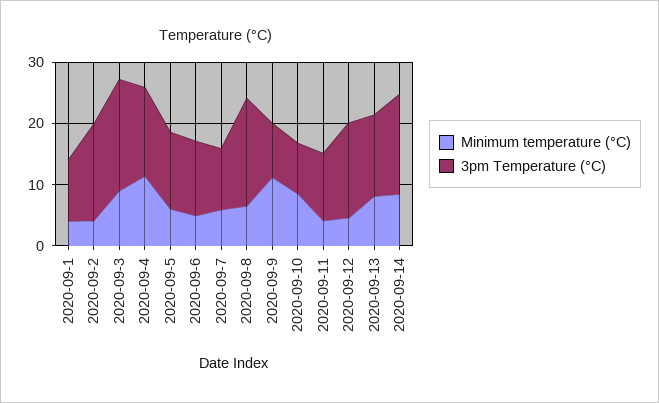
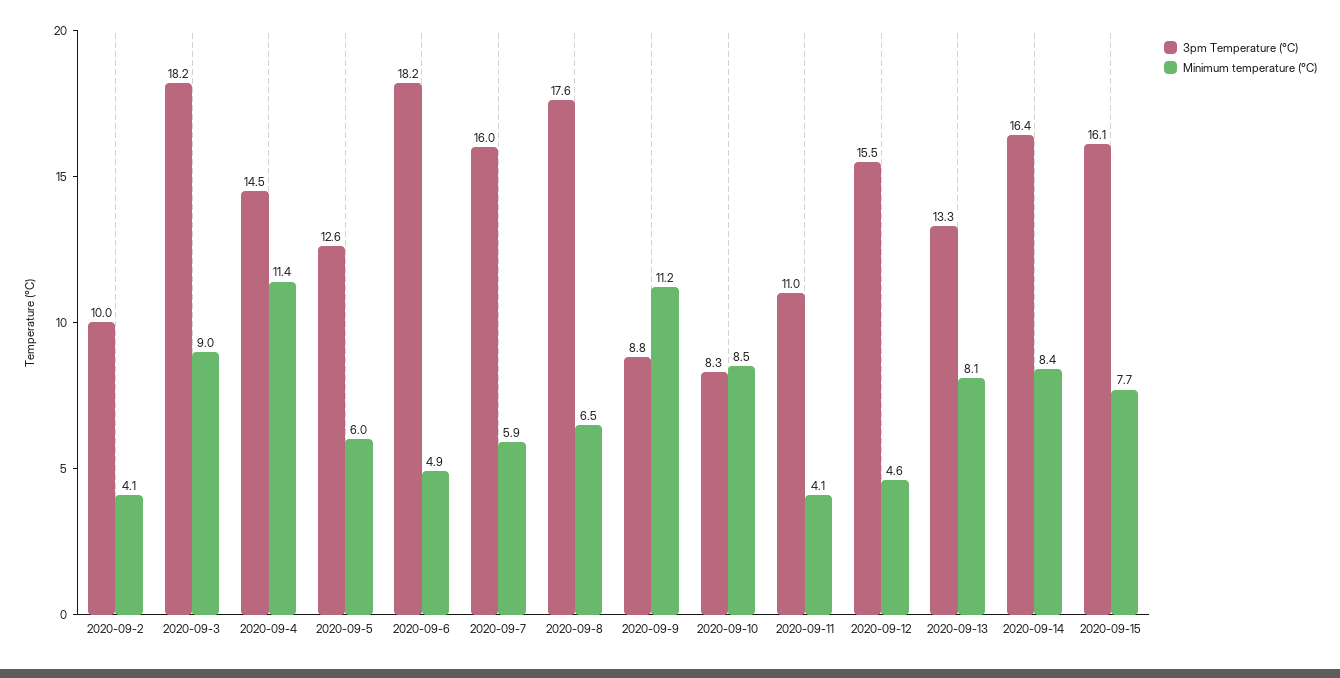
Minimum temperature (°C), 2020-09-1: 4 -> none
3pm Temperature (°C), 2020-09-1: 10 -> none
3pm Temperature (°C), 2020-09-2: 16 -> 10
3pm Temperature (°C), 2020-09-6: 12 -> 18.2
3pm Temperature (°C), 2020-09-7: 10 -> 16
3pm Temperature (°C), 2020-09-15: none -> 16.1
Minimum temperature (°C), 2020-09-15: none -> 7.7

